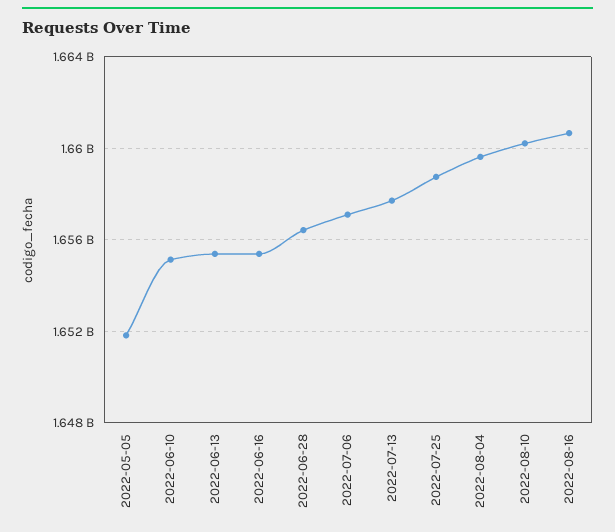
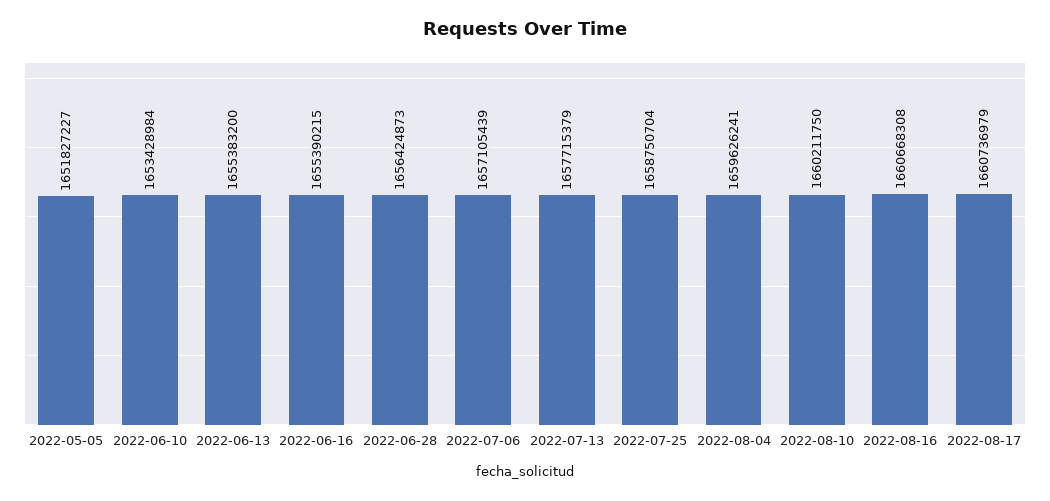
2022-06-10: 1655000000 -> 1653428984
2022-08-17: none -> 1660736979

